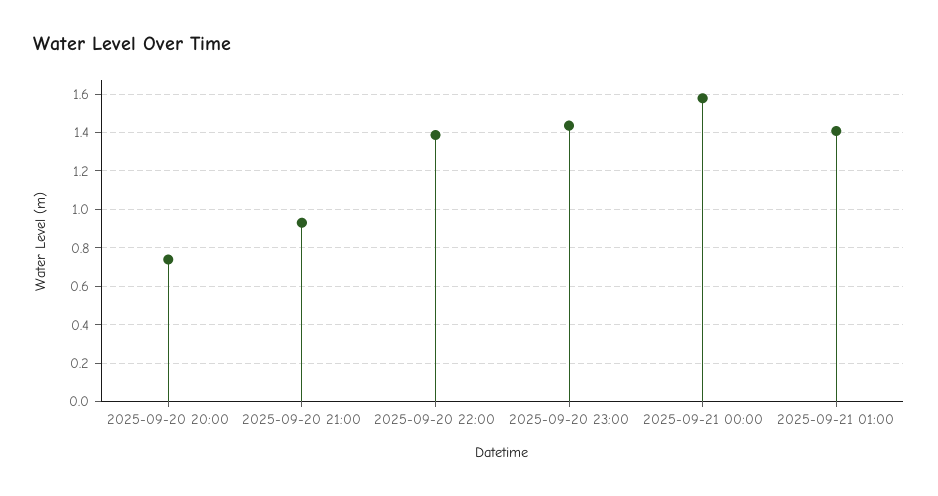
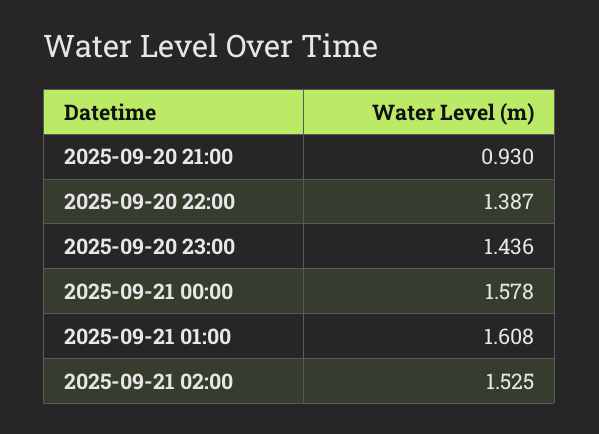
2025-09-20 20:00: 0.75 -> none
2025-09-21 01:00: 1.4 -> 1.608
2025-09-21 02:00: none -> 1.525

